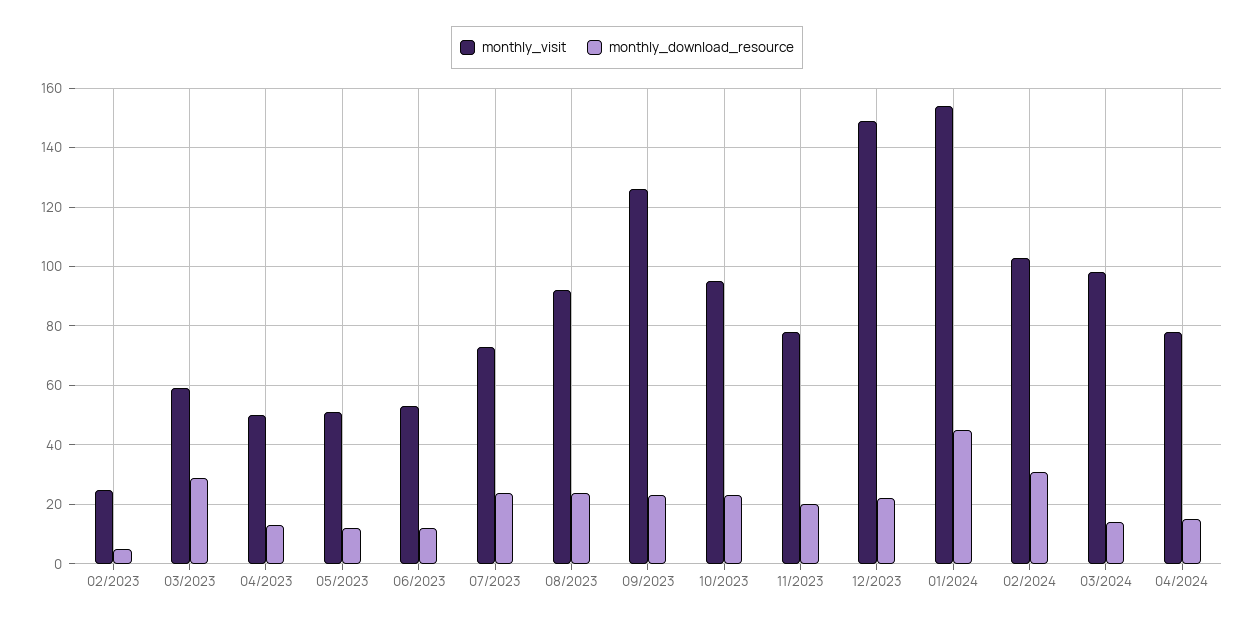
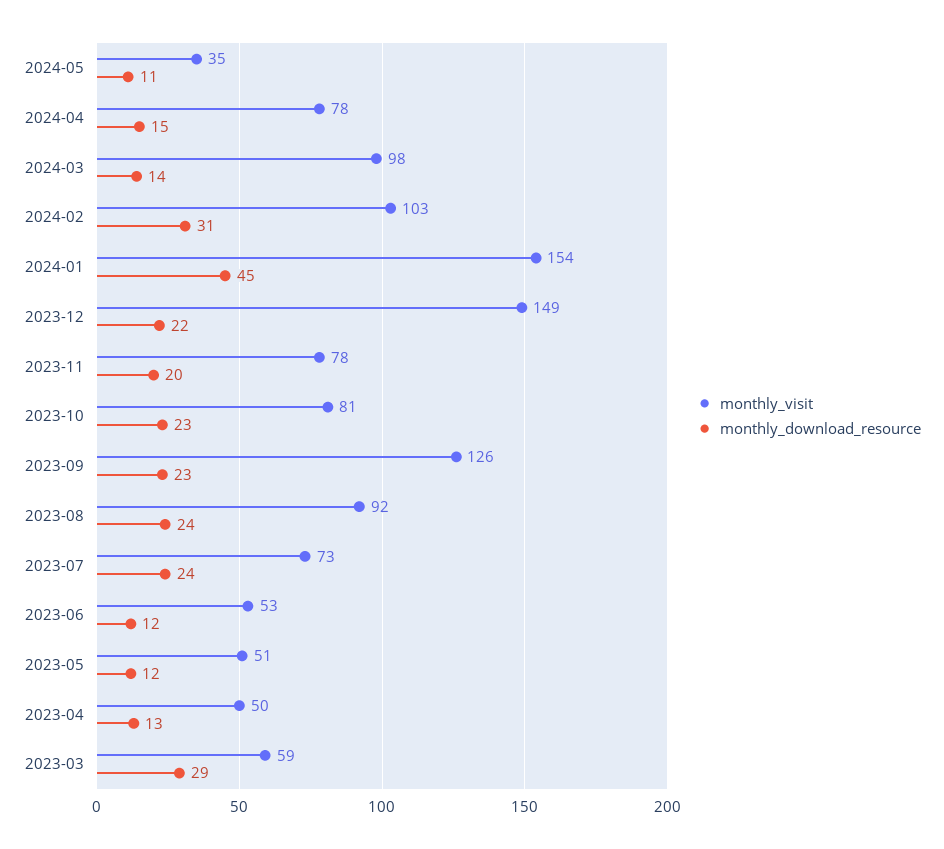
monthly_visit, 02/2023: 25 -> none
monthly_download_resource, 02/2023: 5 -> none
monthly_visit, 10/2023: 95 -> 81
monthly_visit, 2024-05: none -> 35
monthly_download_resource, 2024-05: none -> 11

